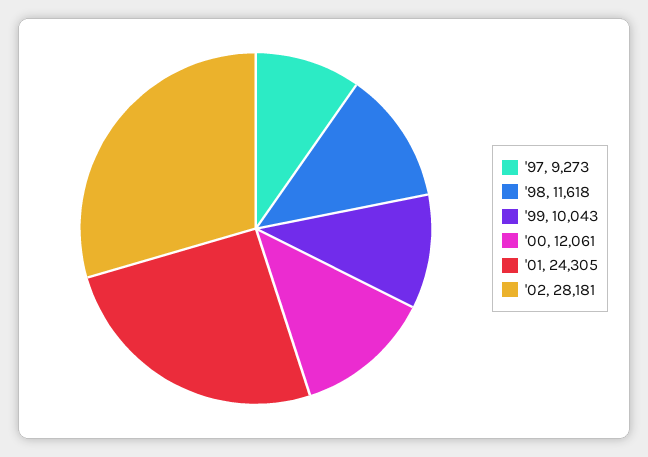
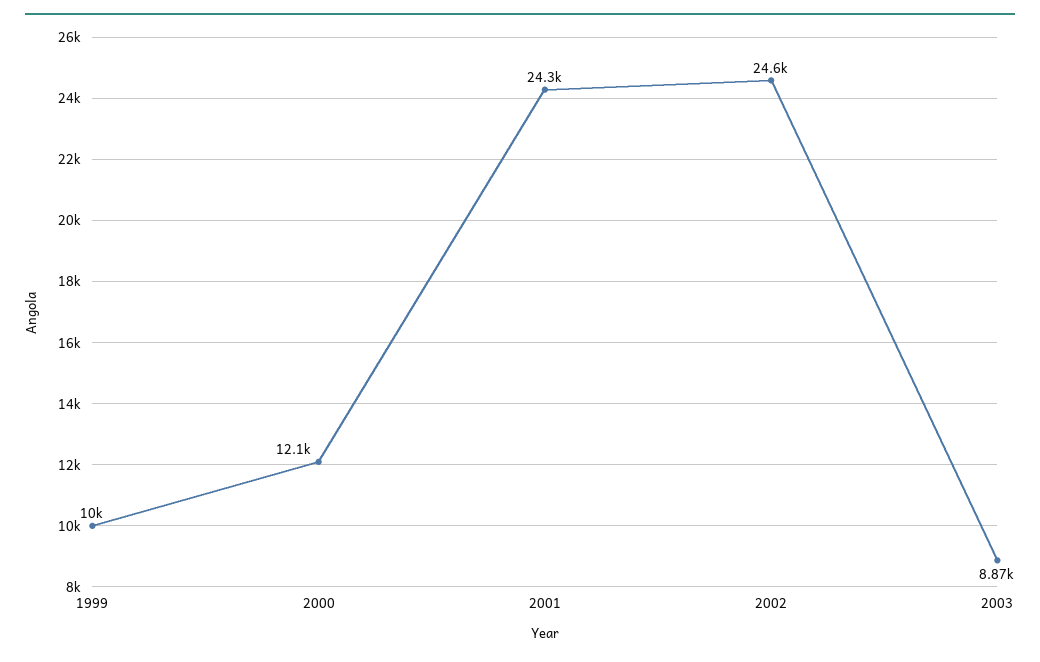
'97: 9273 -> none
'98: 11618 -> none
'02: 28181 -> 24600
2003: none -> 8870

